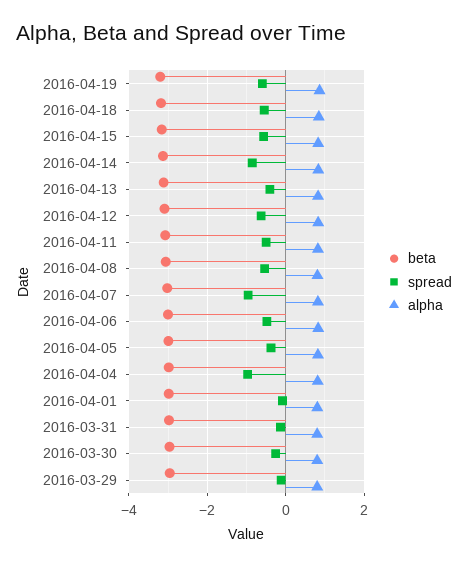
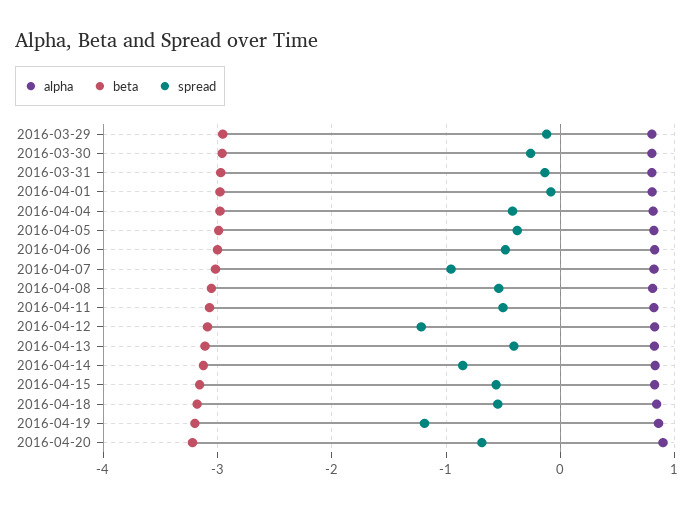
spread, 2016-04-19: -0.6 -> -1.2
spread, 2016-04-12: -0.6 -> -1.2
spread, 2016-04-04: -1 -> -0.4
alpha, 2016-04-20: none -> 0.9
beta, 2016-04-20: none -> -3.2
spread, 2016-04-20: none -> -0.7

